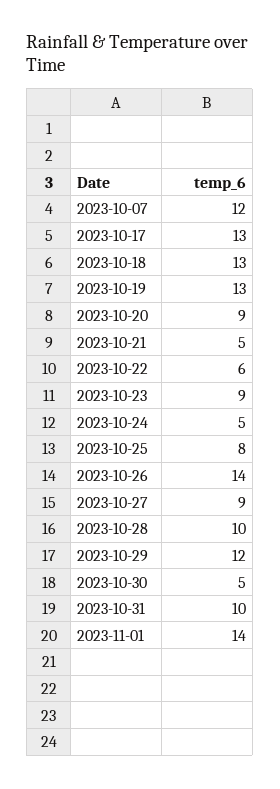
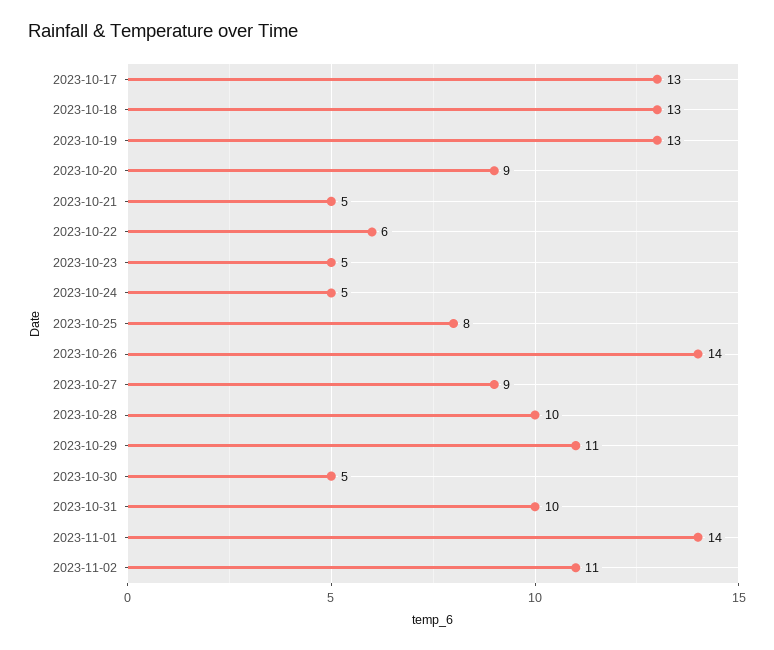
2023-10-07: 12 -> none
2023-10-23: 9 -> 5
2023-10-29: 12 -> 11
2023-11-02: none -> 11

